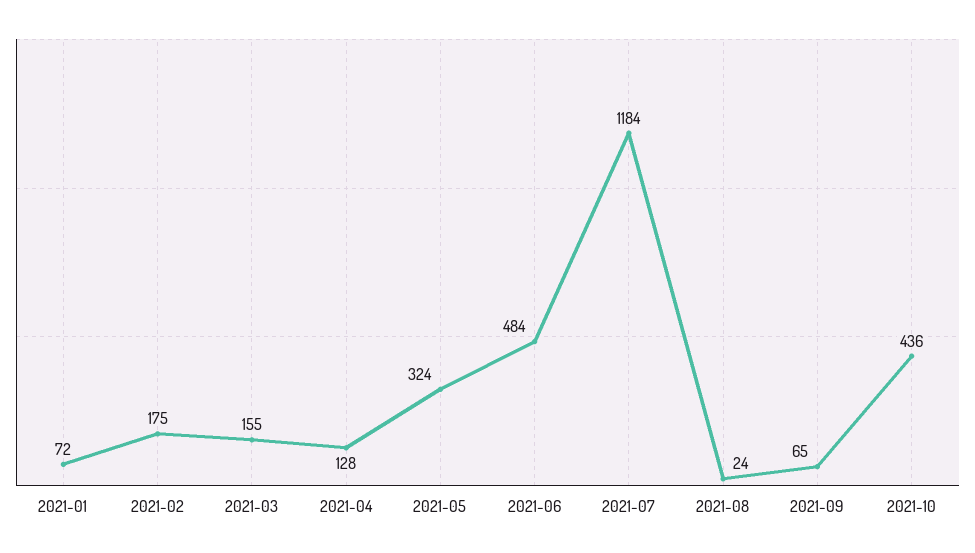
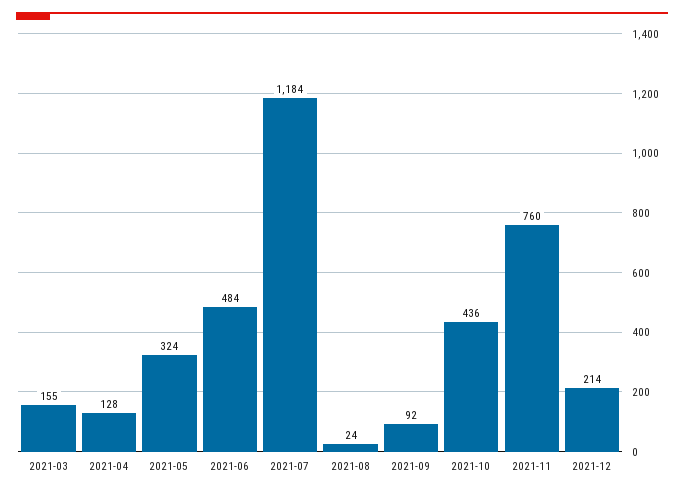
2021-01: 72 -> none
2021-02: 175 -> none
2021-09: 65 -> 92
2021-11: none -> 760
2021-12: none -> 214

